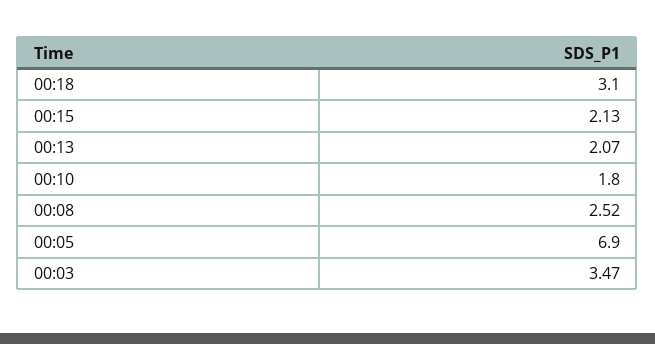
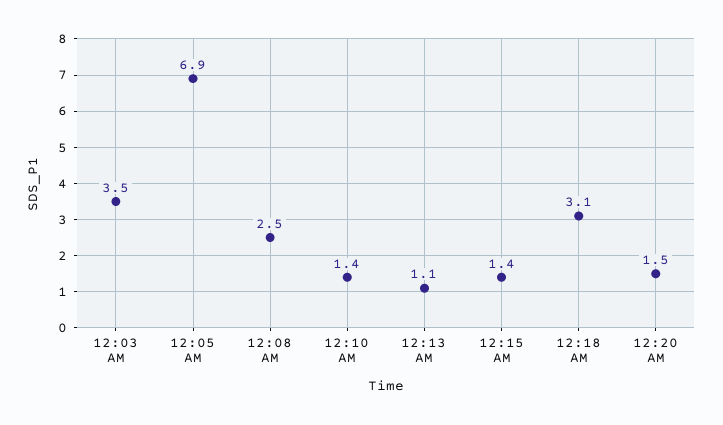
00:15: 2.13 -> 1.4
00:13: 2.07 -> 1.1
00:10: 1.8 -> 1.4
12:20 AM: none -> 1.5

